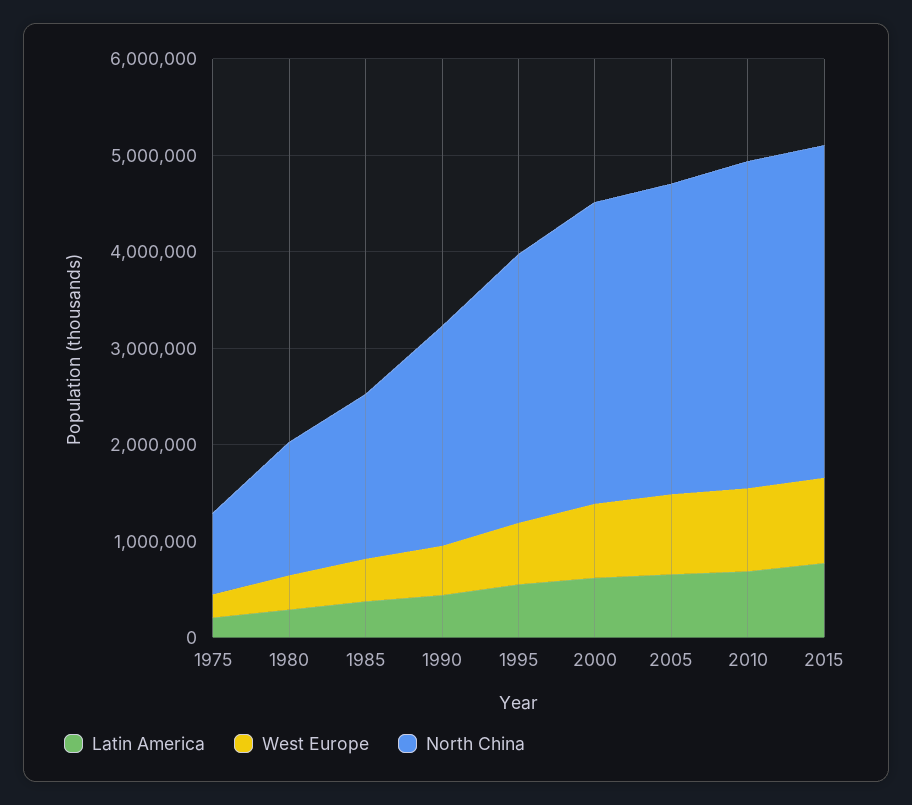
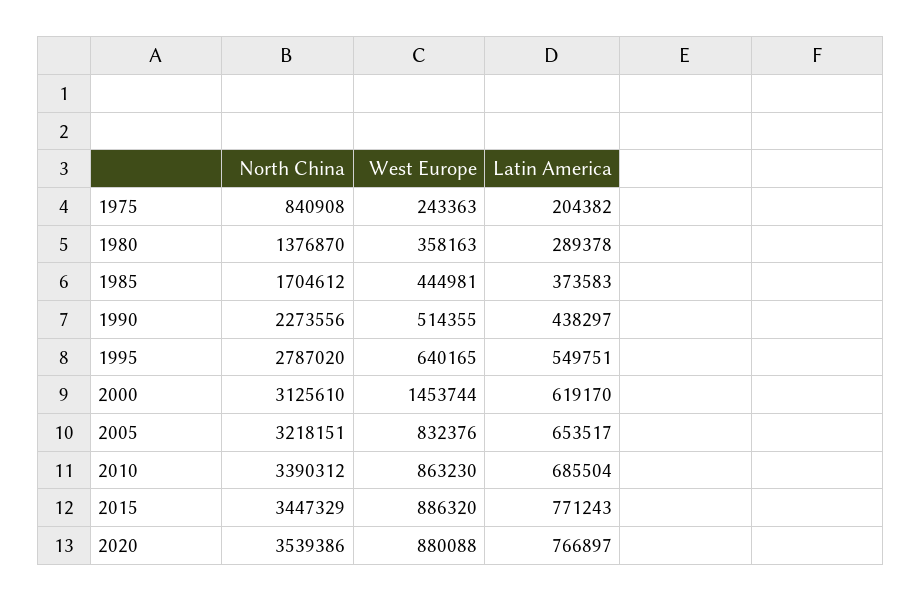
West Europe, 2000: 800000 -> 1453744
North China, 2020: none -> 3539386
West Europe, 2020: none -> 880088
Latin America, 2020: none -> 766897

